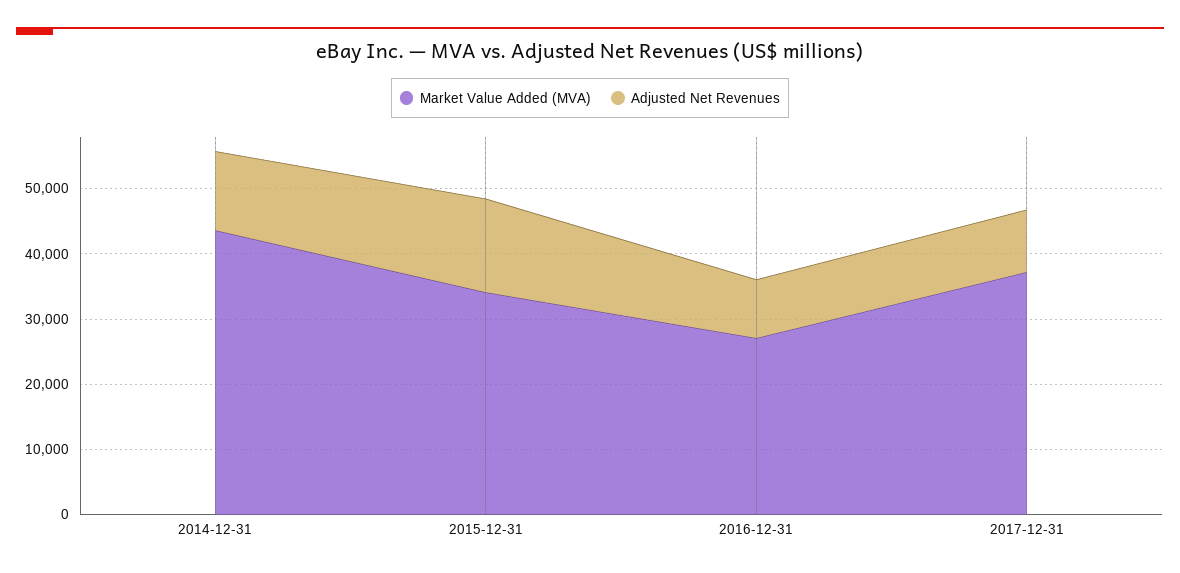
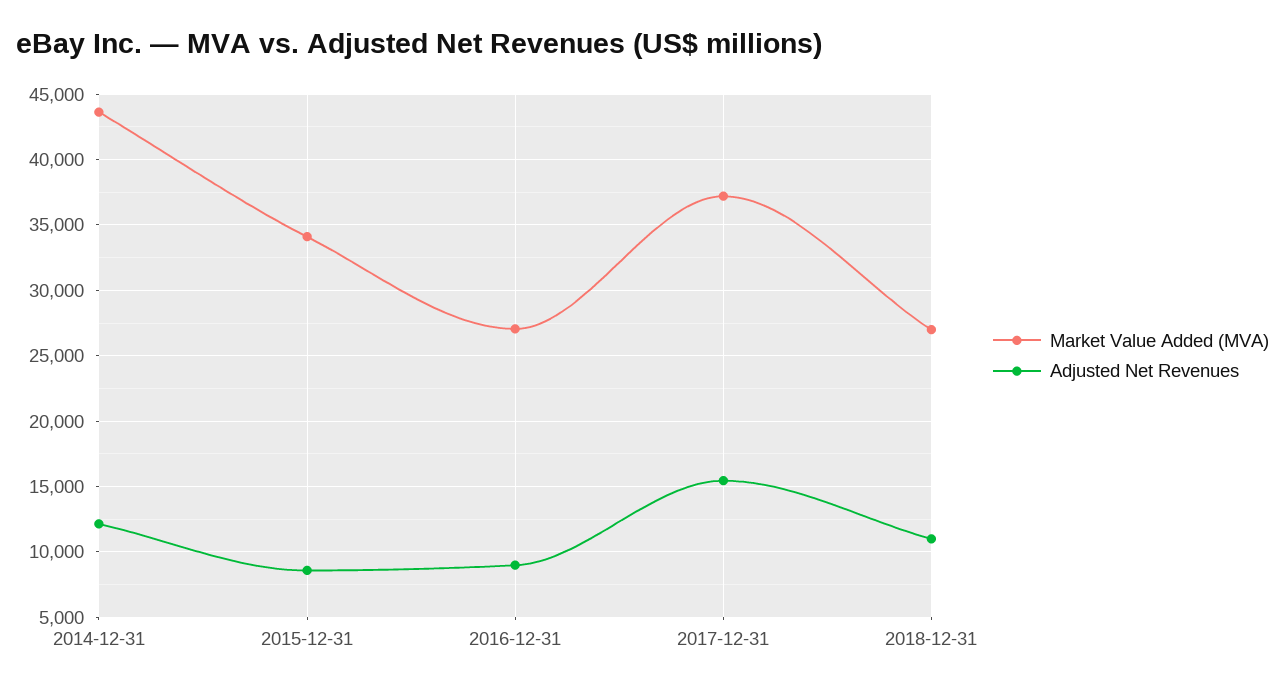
Adjusted Net Revenues, 2015-12-31: 14000 -> 8500
Adjusted Net Revenues, 2017-12-31: 10000 -> 15500
Market Value Added (MVA), 2018-12-31: none -> 27000
Adjusted Net Revenues, 2018-12-31: none -> 11000

